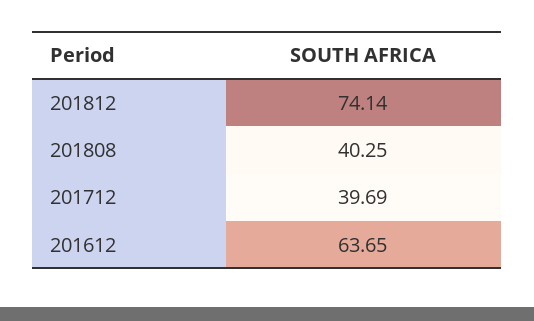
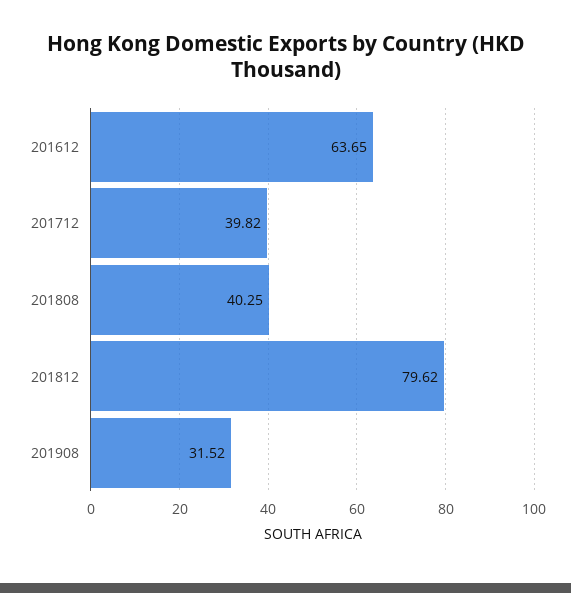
201812: 74.14 -> 79.62
201712: 39.69 -> 39.82
201908: none -> 31.52

